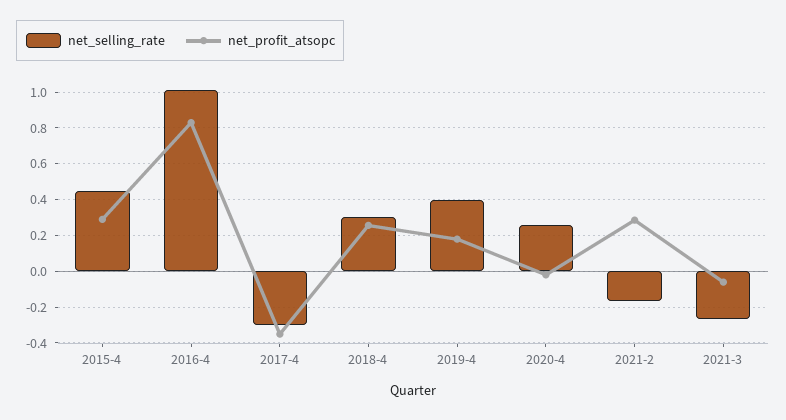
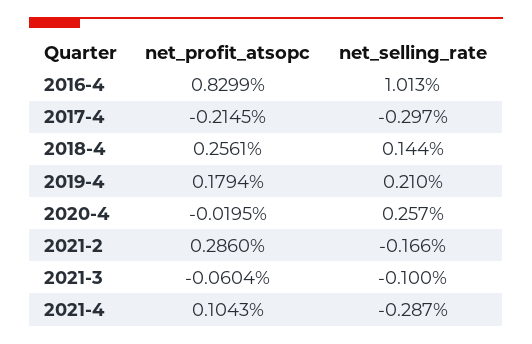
net_selling_rate, 2015-4: 0.45 -> none
net_profit_atsopc, 2015-4: 0.3 -> none
net_profit_atsopc, 2017-4: -0.35 -> -0.2145
net_selling_rate, 2018-4: 0.3 -> 0.144
net_selling_rate, 2019-4: 0.4 -> 0.21
net_selling_rate, 2021-3: -0.25 -> -0.1
net_profit_atsopc, 2021-4: none -> 0.1043
net_selling_rate, 2021-4: none -> -0.287

